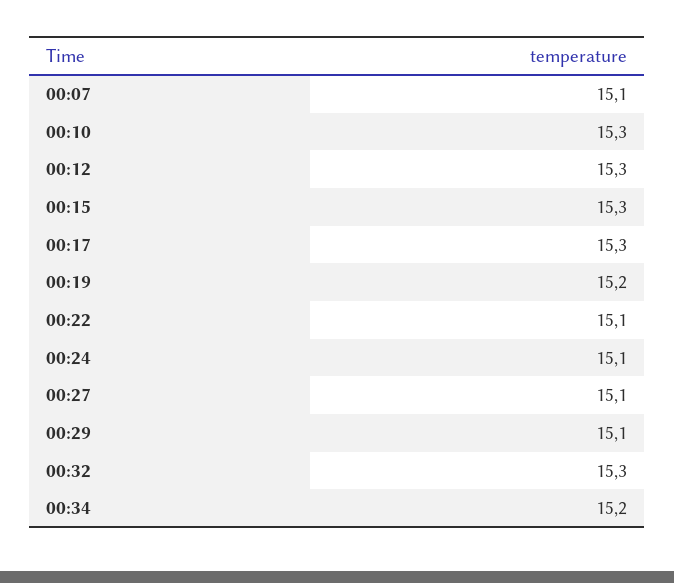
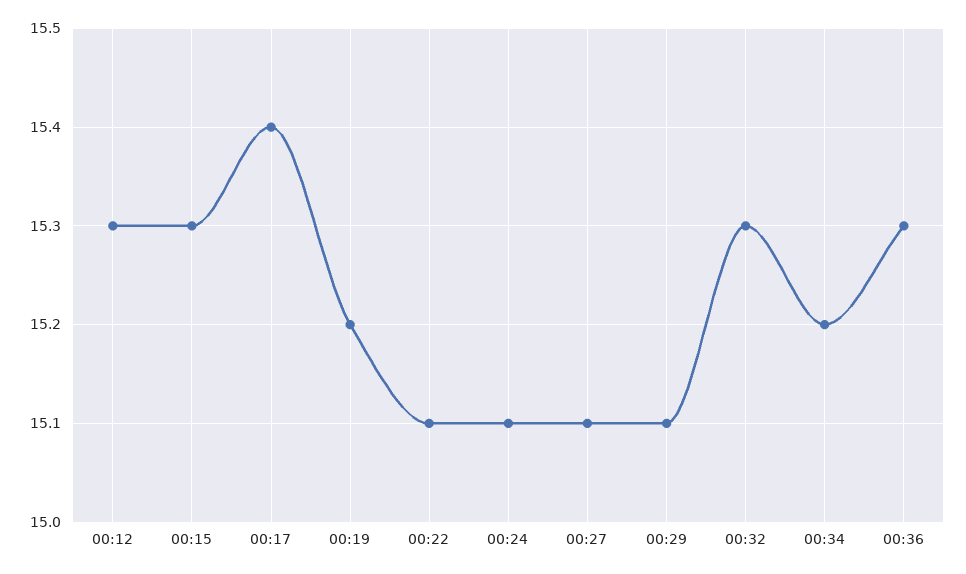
00:07: 15.1 -> none
00:10: 15.3 -> none
00:17: 15.3 -> 15.4
00:36: none -> 15.3

